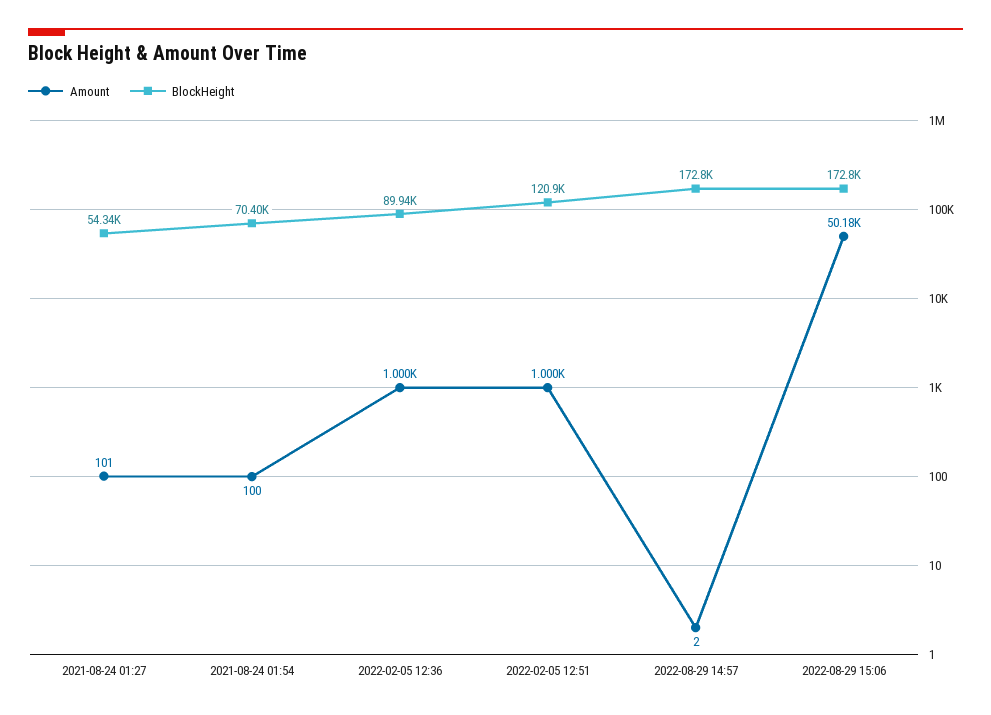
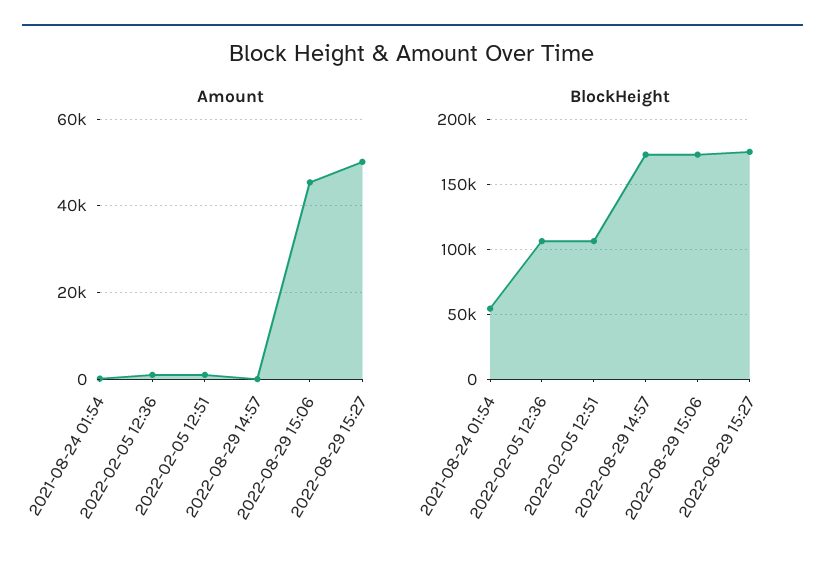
Amount, 2021-08-24 01:27: 101 -> none
BlockHeight, 2021-08-24 01:27: 54340 -> none
BlockHeight, 2021-08-24 01:54: 70400 -> 55000
BlockHeight, 2022-02-05 12:36: 89940 -> 105000
BlockHeight, 2022-02-05 12:51: 120900 -> 105000
Amount, 2022-08-29 15:06: 50180 -> 46000
Amount, 2022-08-29 15:27: none -> 50000
BlockHeight, 2022-08-29 15:27: none -> 175000

